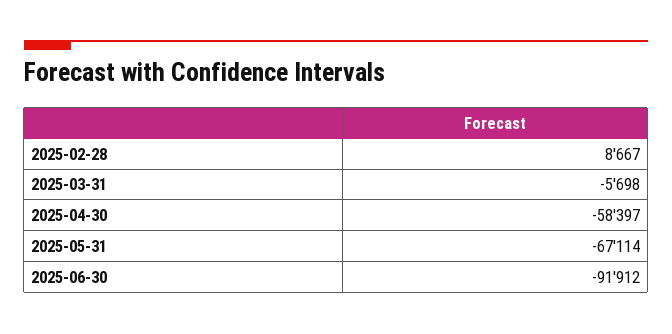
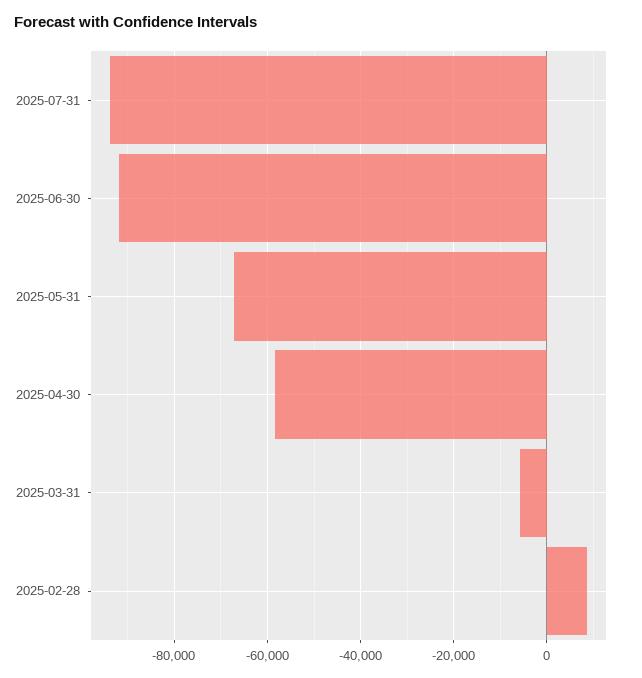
2025-07-31: none -> -94000

